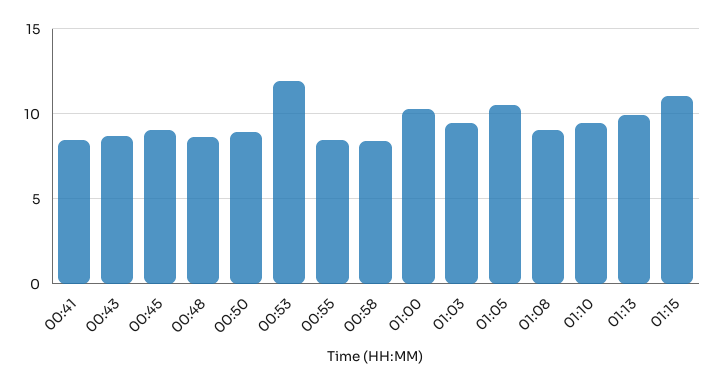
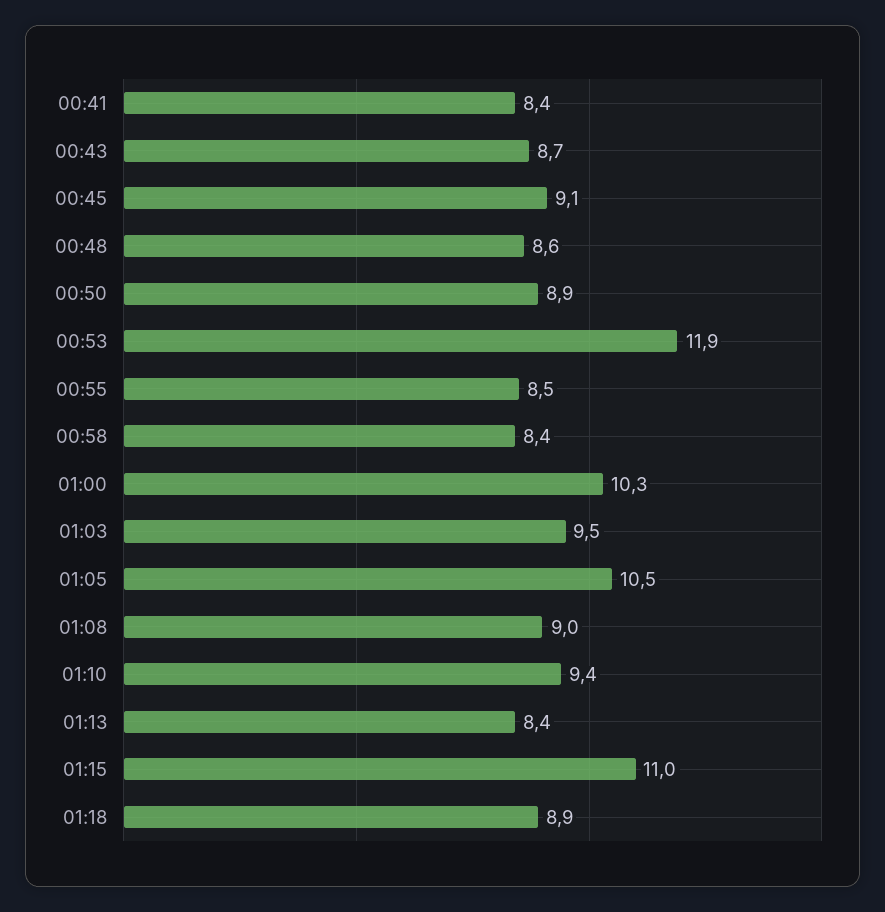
01:13: 10 -> 8.4
01:18: none -> 8.9

